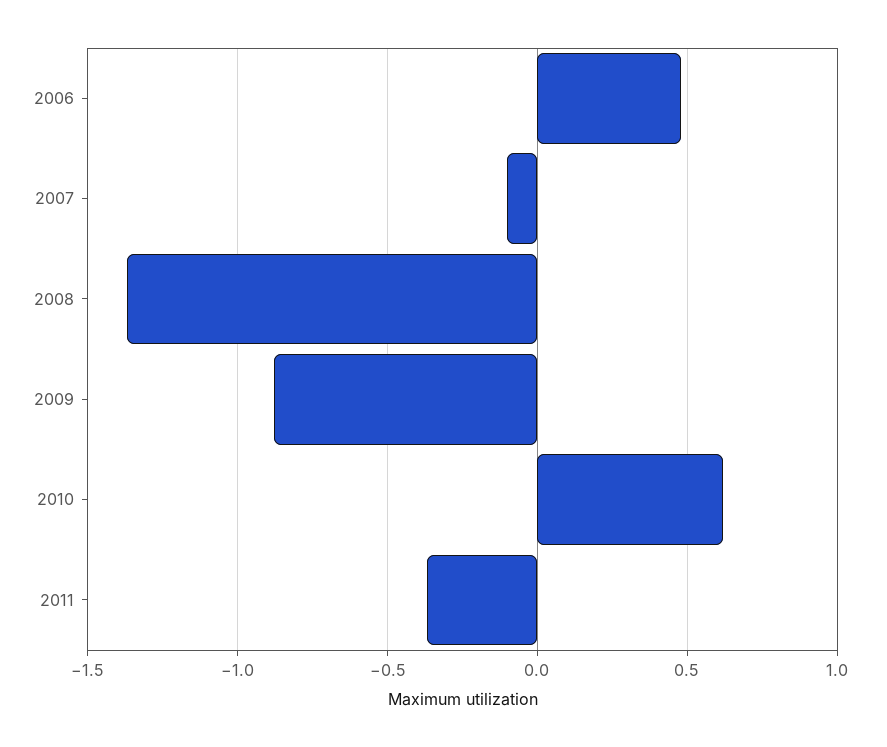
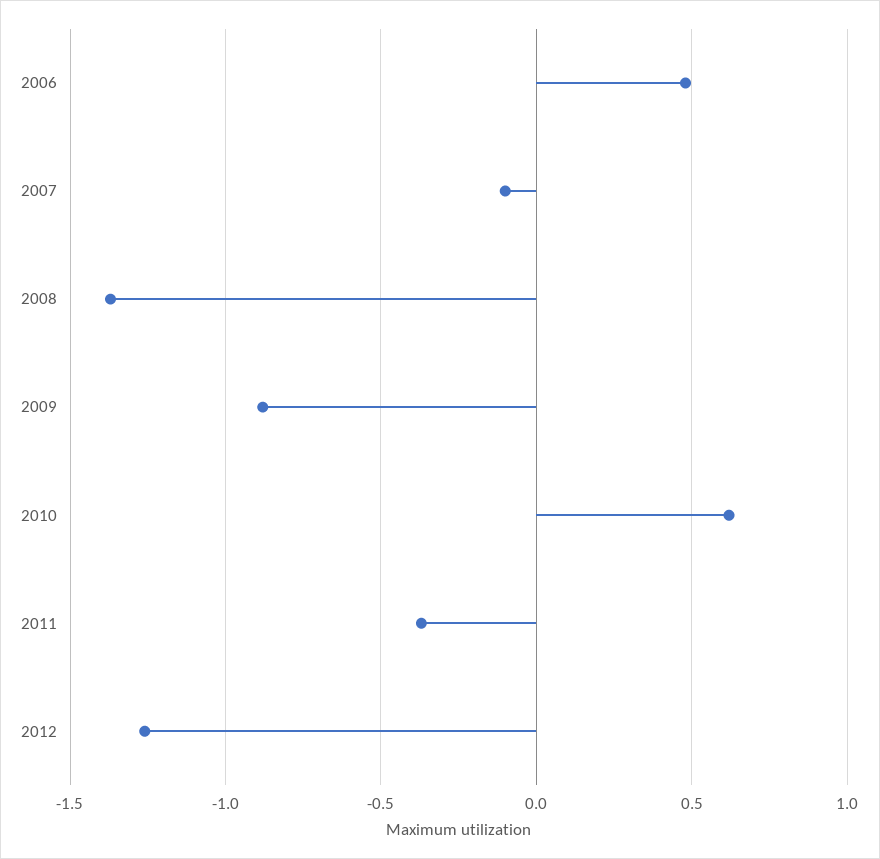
2012: none -> -1.25

